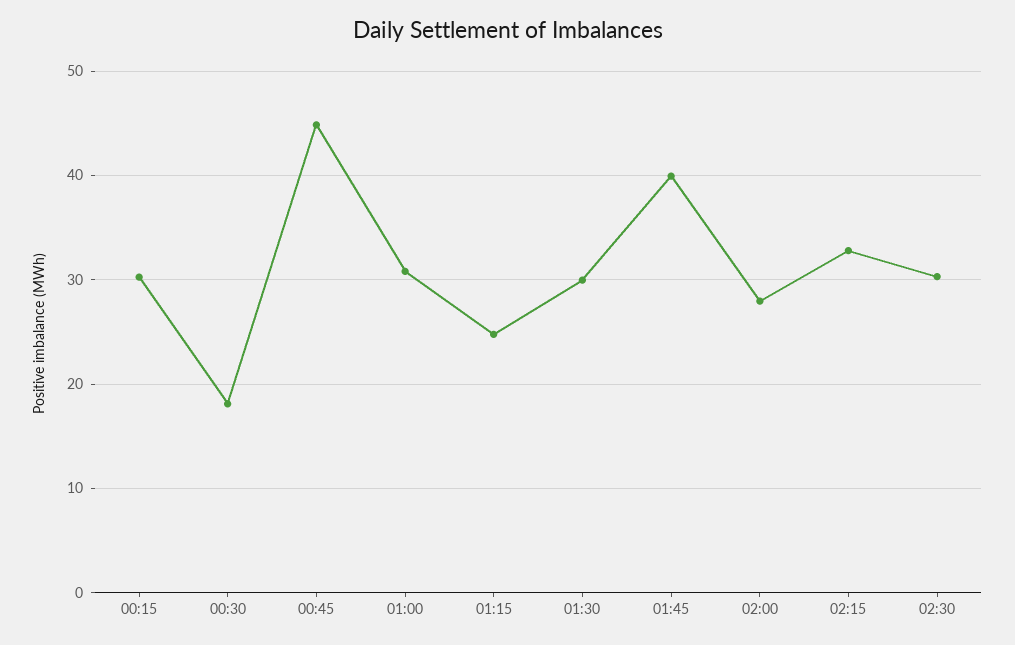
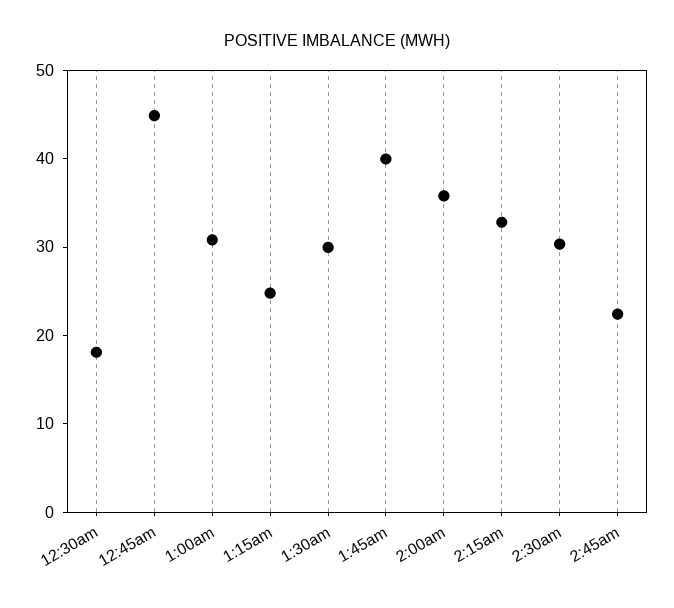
00:15: 30 -> none
02:00: 28 -> 36
2:45am: none -> 22

